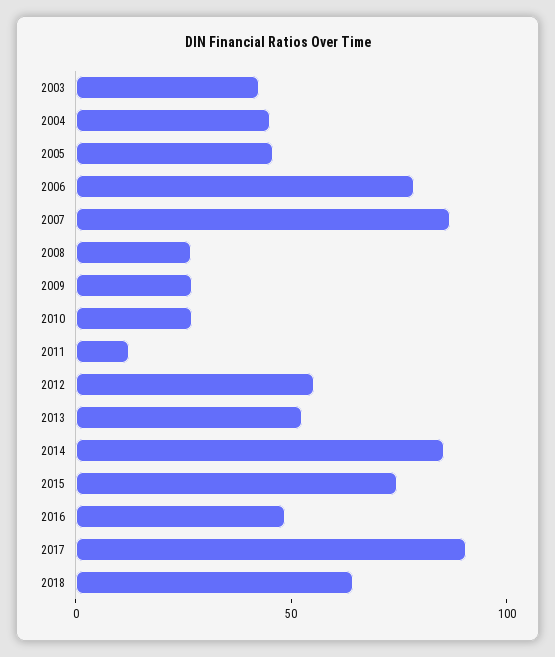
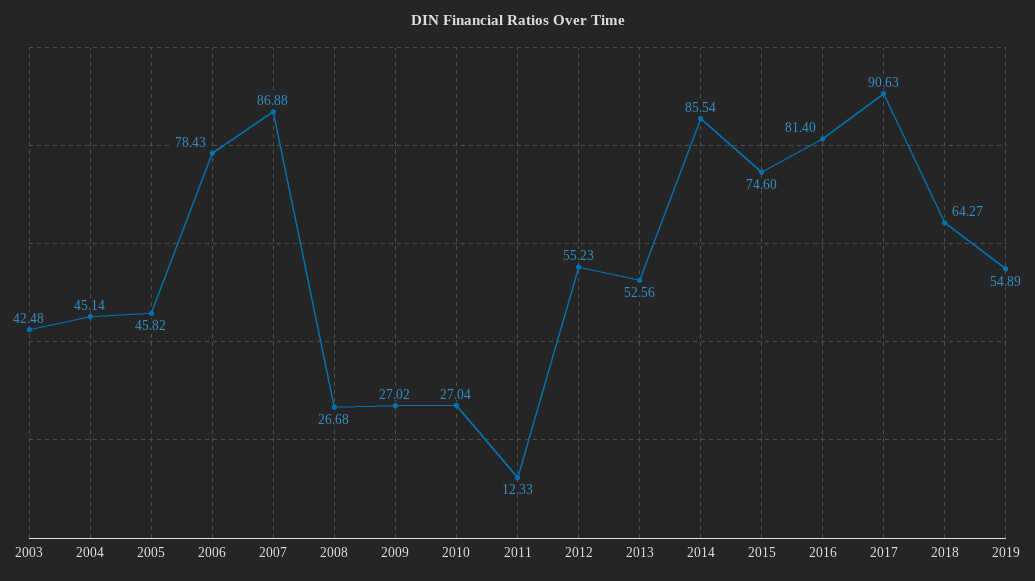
2016: 50 -> 81.4
2019: none -> 54.89

